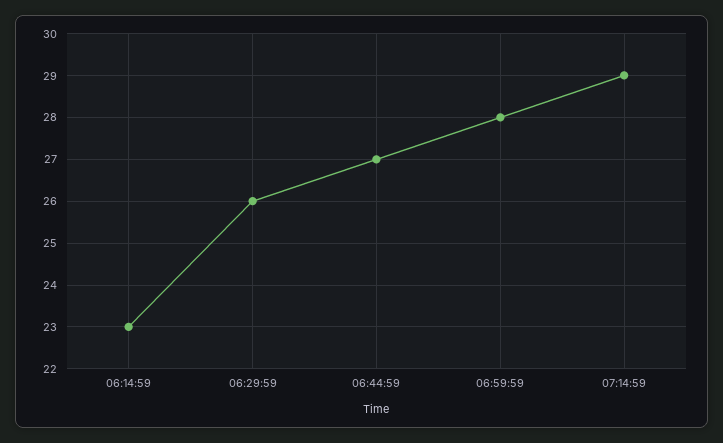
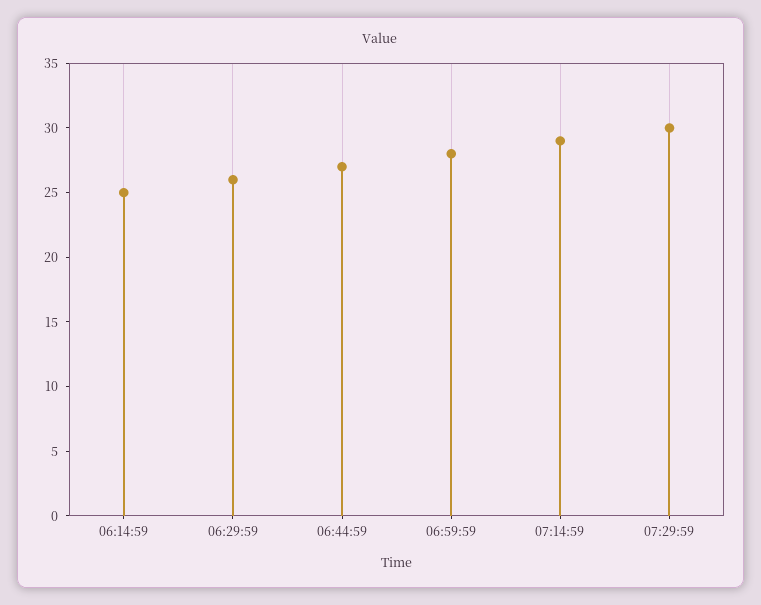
06:14:59: 23 -> 25
07:29:59: none -> 30

